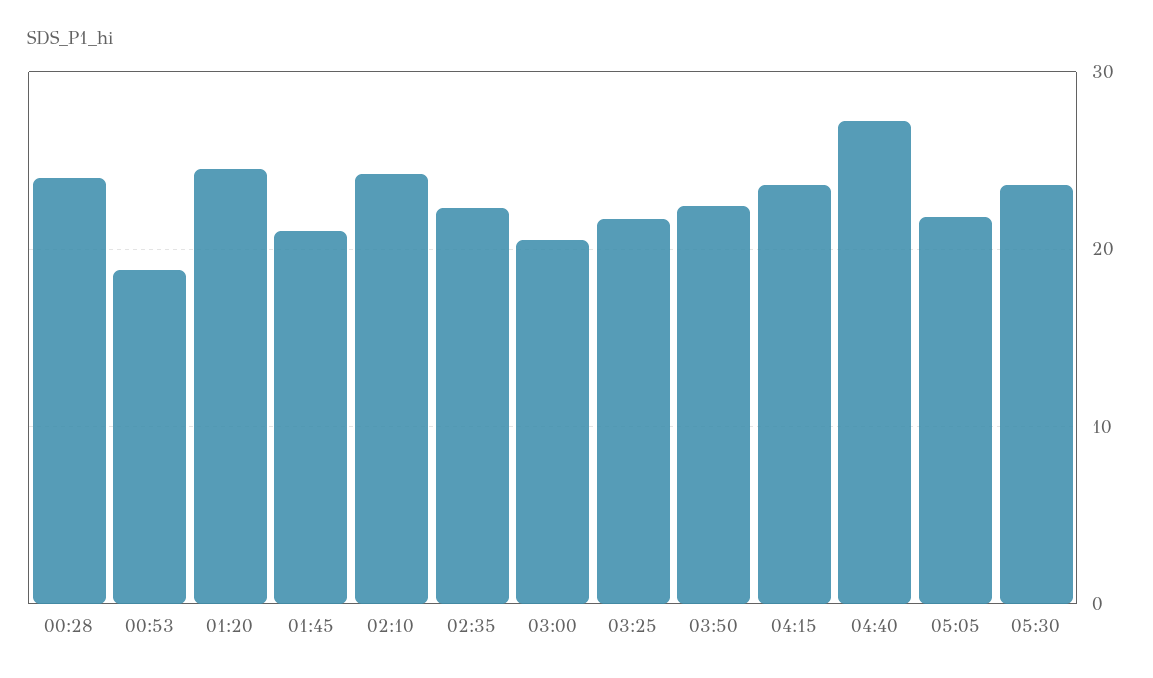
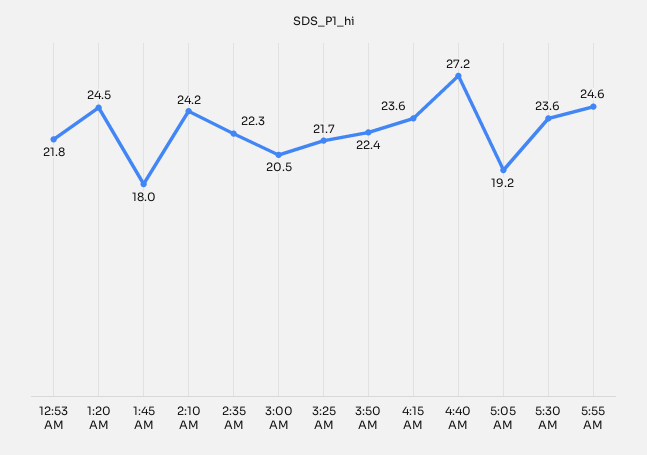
00:28: 24 -> none
00:53: 19 -> 21.8
01:45: 21 -> 18
05:05: 22 -> 19.2
5:55 AM: none -> 24.6

